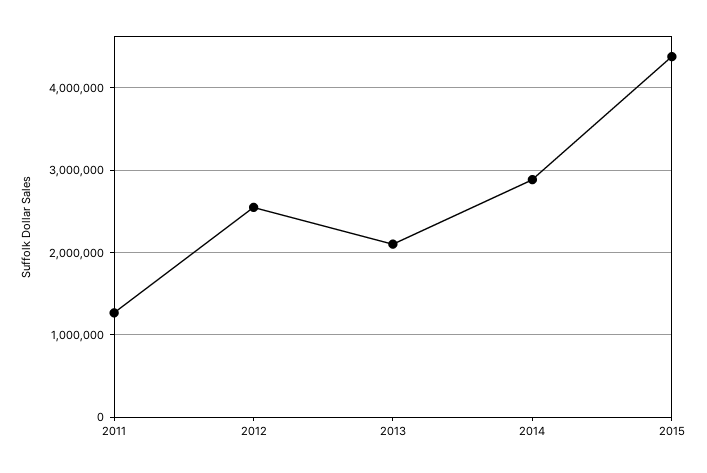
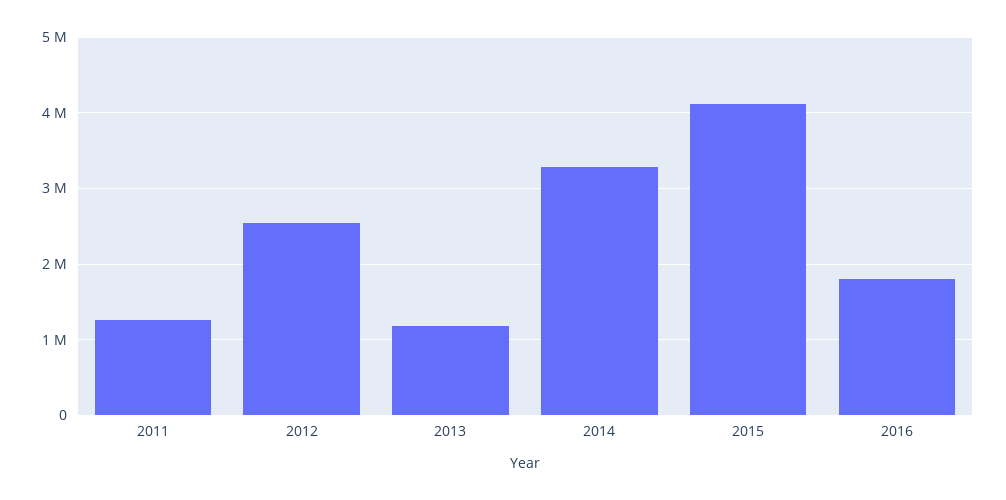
2013: 2100000 -> 1200000
2014: 2900000 -> 3300000
2015: 4400000 -> 4100000
2016: none -> 1800000

